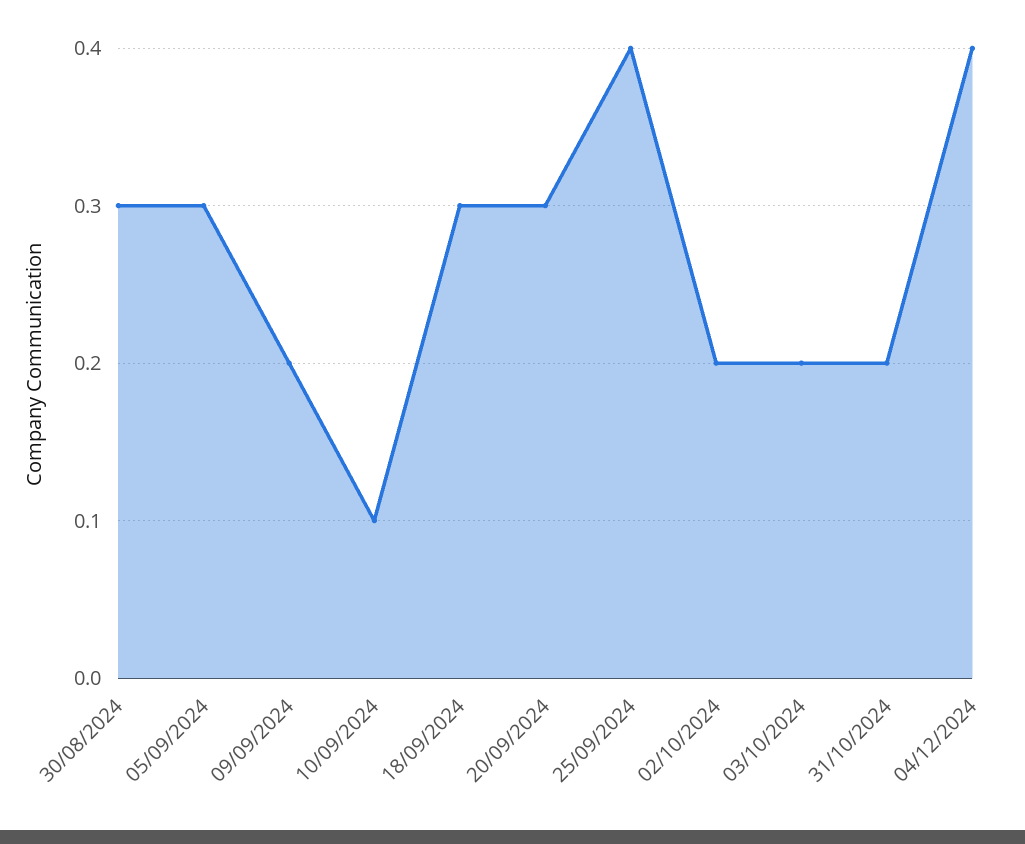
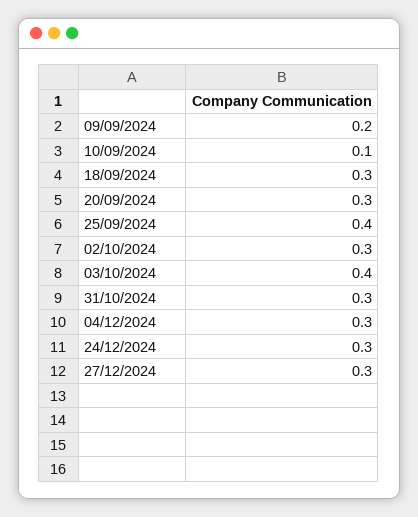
30/08/2024: 0.3 -> none
05/09/2024: 0.3 -> none
02/10/2024: 0.2 -> 0.3
03/10/2024: 0.2 -> 0.4
31/10/2024: 0.2 -> 0.3
04/12/2024: 0.4 -> 0.3
24/12/2024: none -> 0.3
27/12/2024: none -> 0.3

